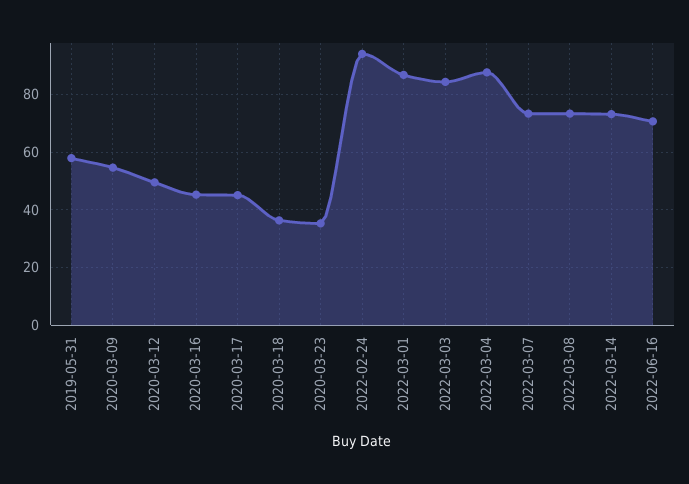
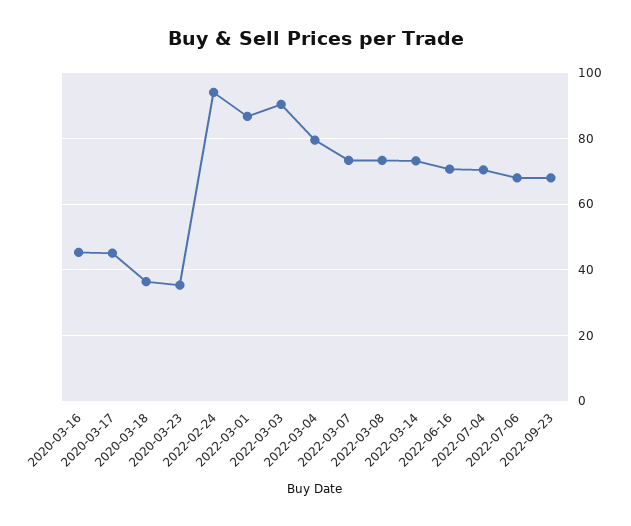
2019-05-31: 57.5 -> none
2020-03-09: 55 -> none
2020-03-12: 50 -> none
2022-03-03: 85 -> 90
2022-03-04: 87.5 -> 80
2022-07-04: none -> 70
2022-07-06: none -> 68
2022-09-23: none -> 68

